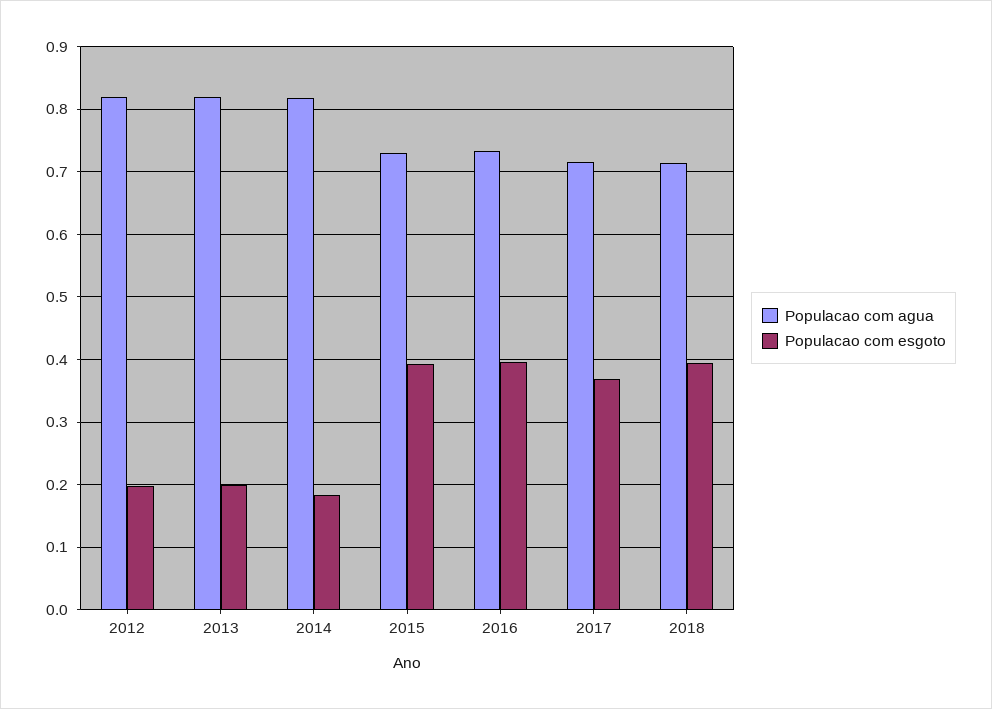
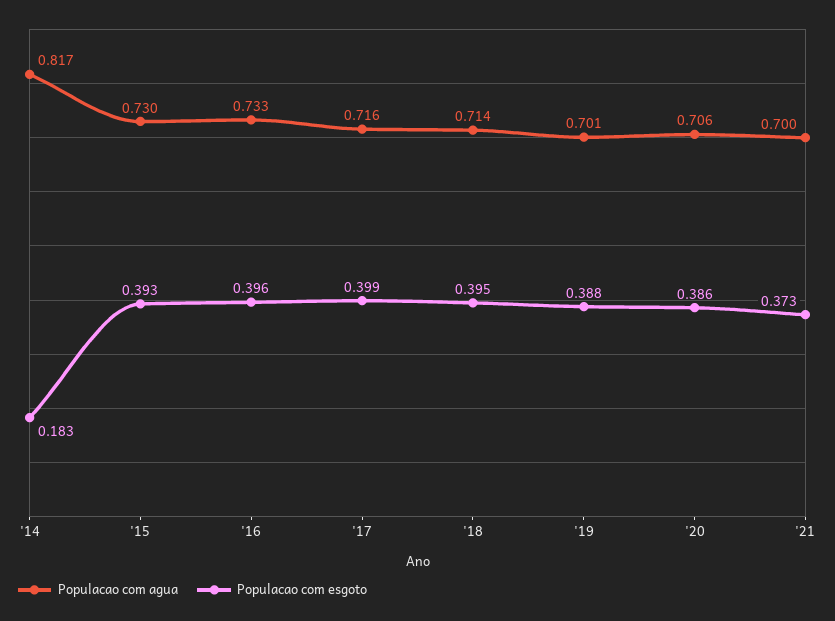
Populacao com agua, 2012: 0.82 -> none
Populacao com esgoto, 2012: 0.2 -> none
Populacao com agua, 2013: 0.82 -> none
Populacao com esgoto, 2013: 0.2 -> none
Populacao com esgoto, 2017: 0.37 -> 0.399
Populacao com agua, '19: none -> 0.701
Populacao com esgoto, '19: none -> 0.388
Populacao com agua, '20: none -> 0.706
Populacao com esgoto, '20: none -> 0.386
Populacao com agua, '21: none -> 0.7
Populacao com esgoto, '21: none -> 0.373

